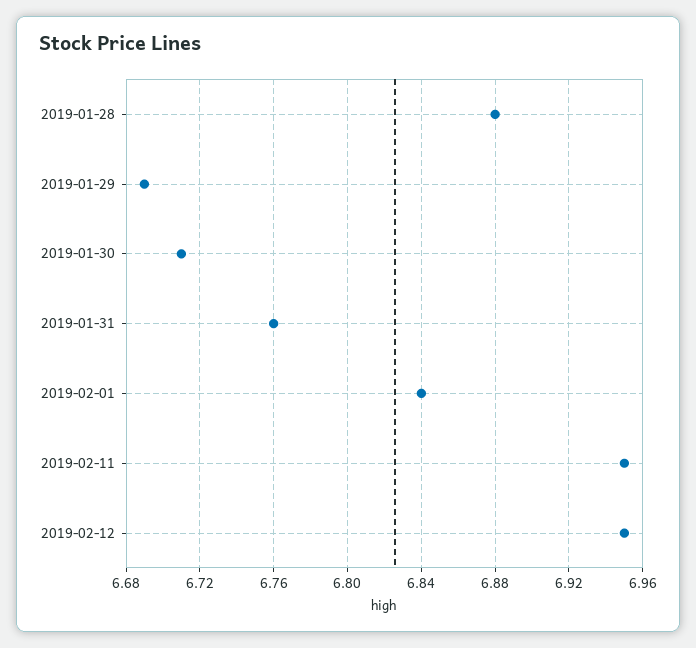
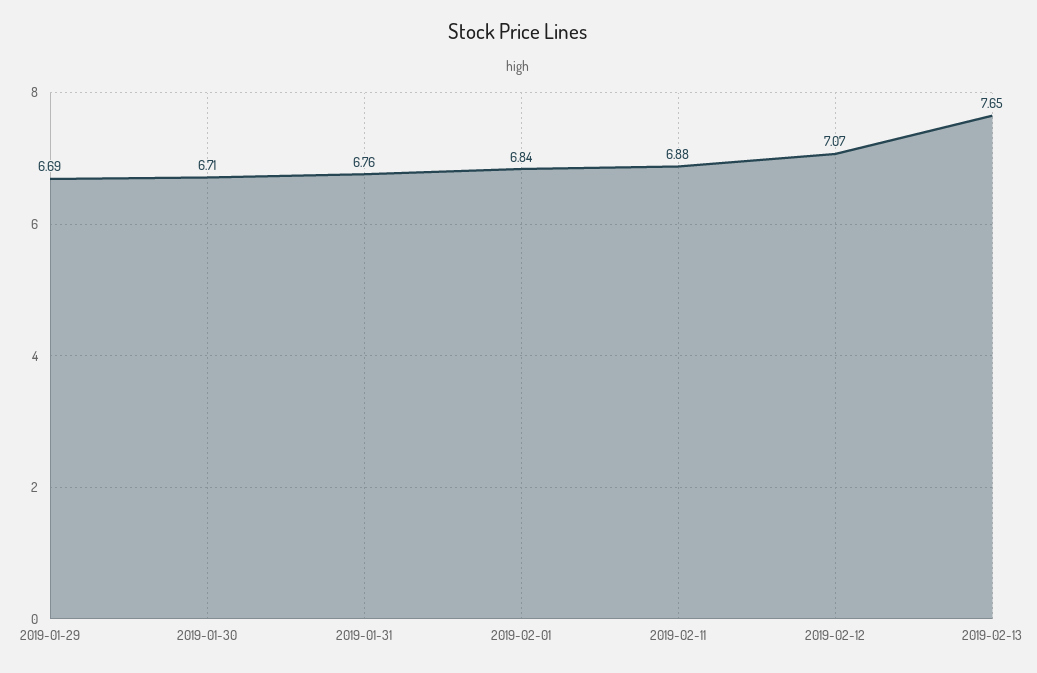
2019-01-28: 6.88 -> none
2019-02-11: 6.95 -> 6.88
2019-02-12: 6.95 -> 7.07
2019-02-13: none -> 7.65

